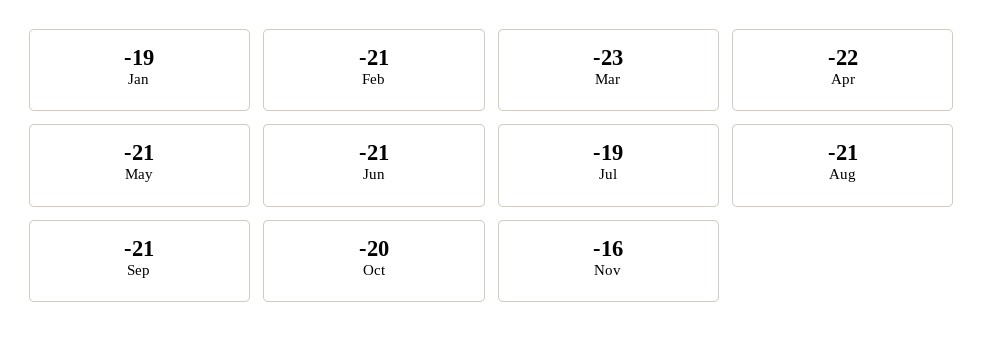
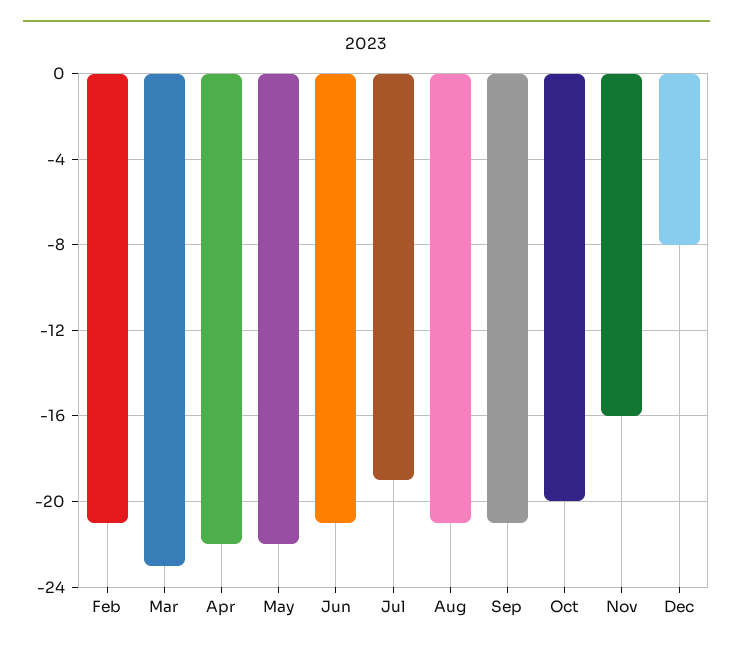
Jan: -19 -> none
May: -21 -> -22
Dec: none -> -8

